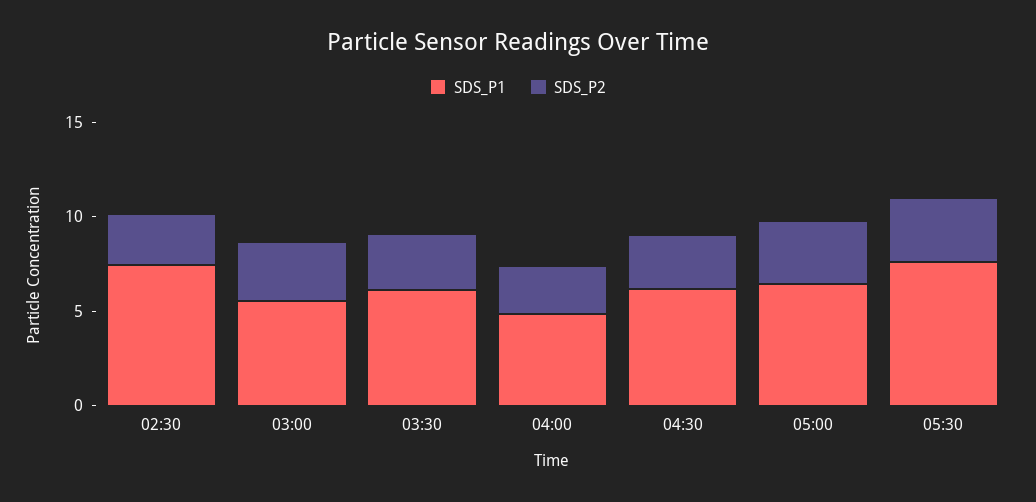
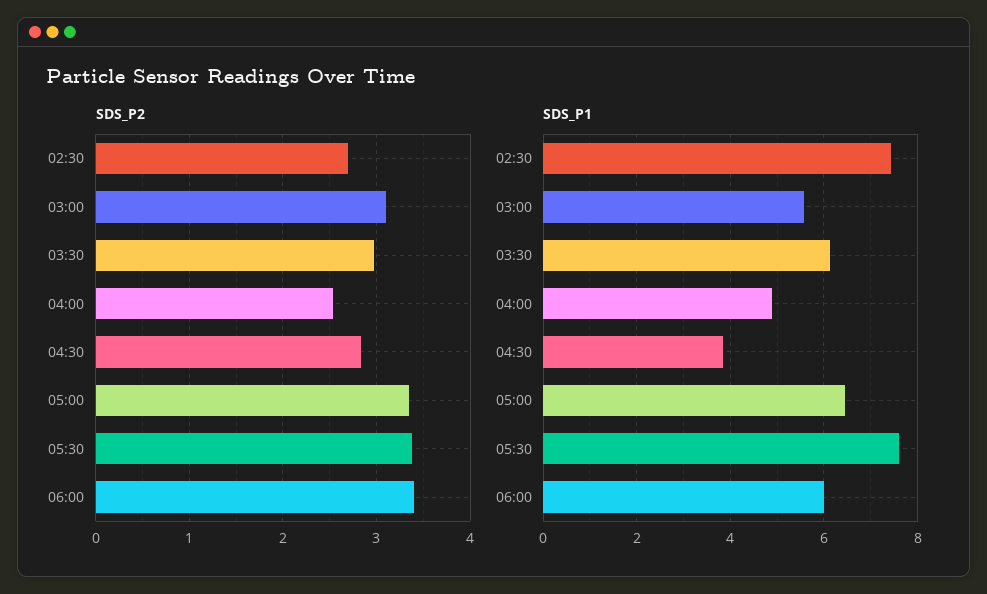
SDS_P1, 04:30: 6 -> 3.8
SDS_P2, 06:00: none -> 3.4
SDS_P1, 06:00: none -> 6

